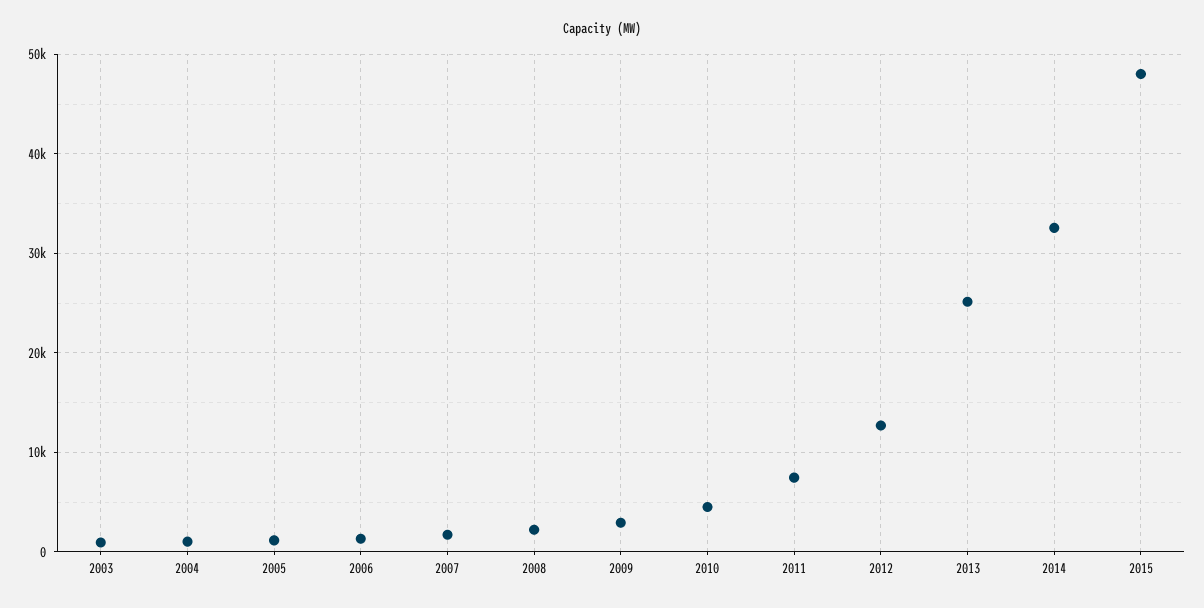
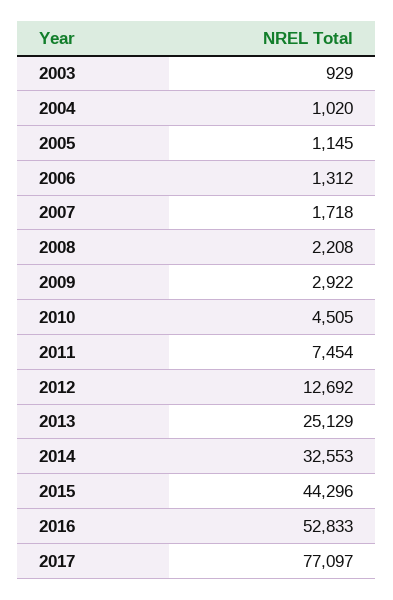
2015: 48000 -> 44296
2016: none -> 52833
2017: none -> 77097

